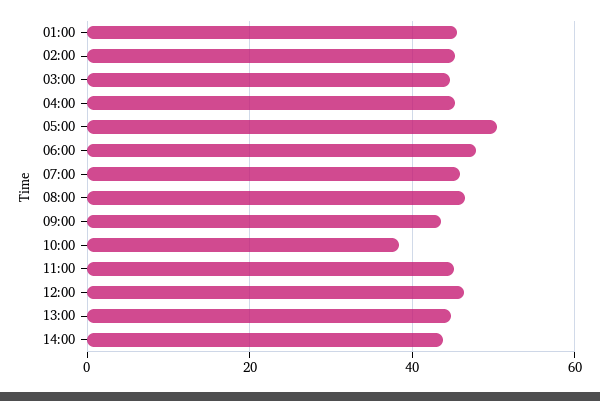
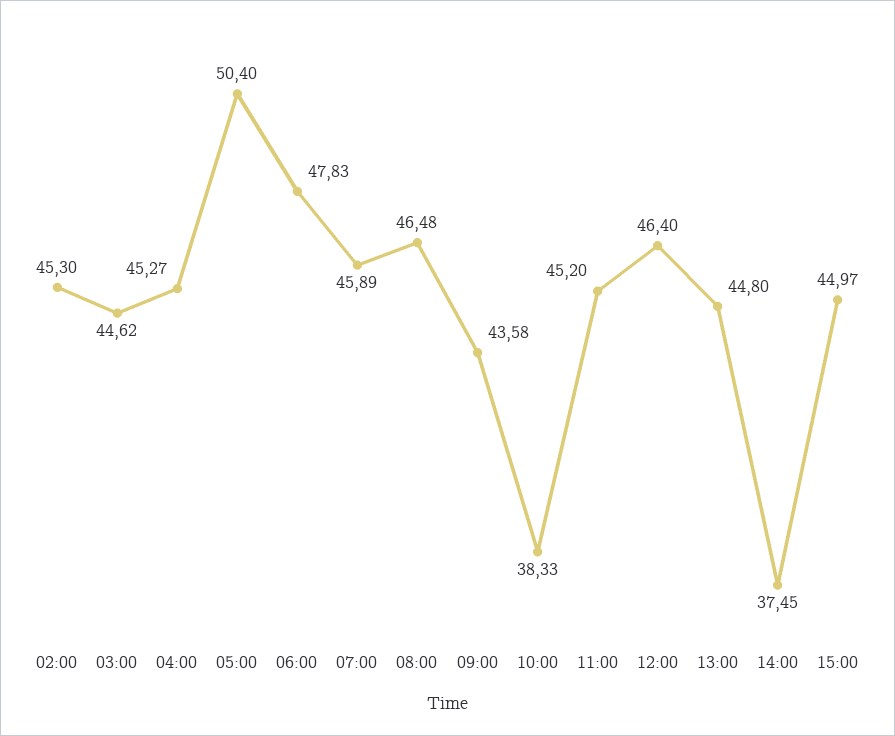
01:00: 46 -> none
14:00: 44 -> 37.45
15:00: none -> 44.97

